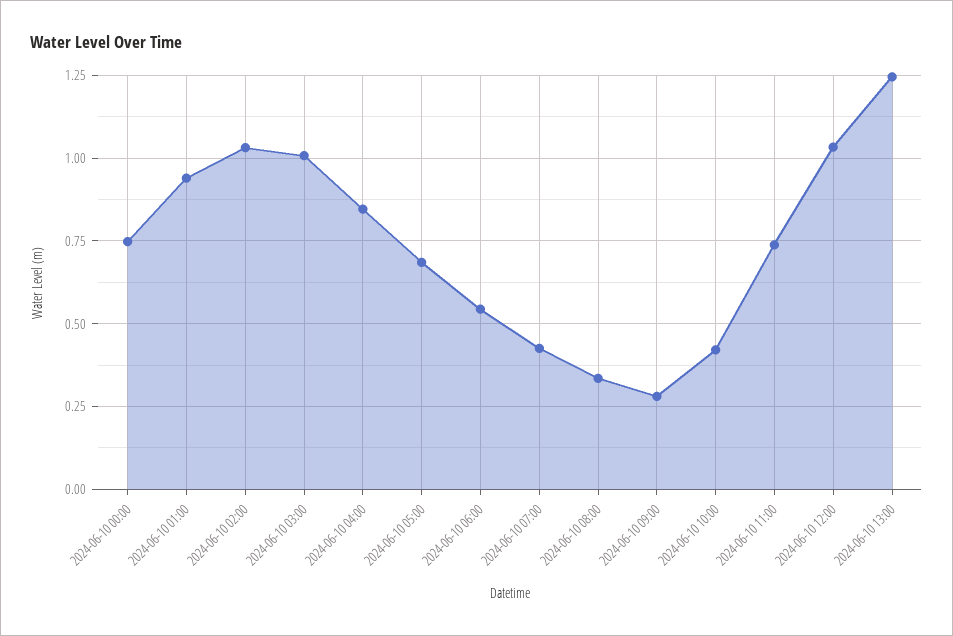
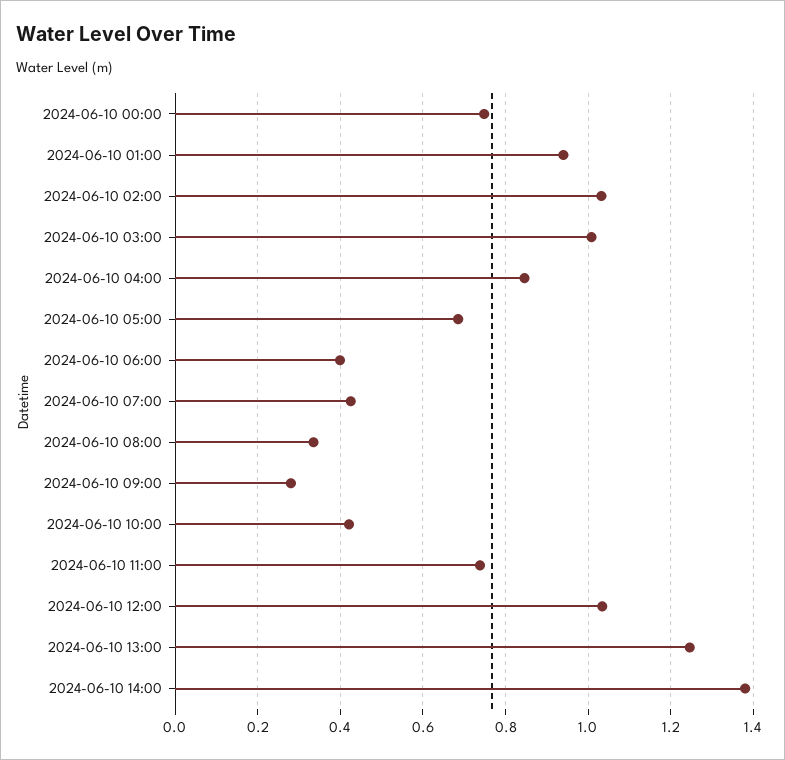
2024-06-10 06:00: 0.55 -> 0.4
2024-06-10 14:00: none -> 1.38

